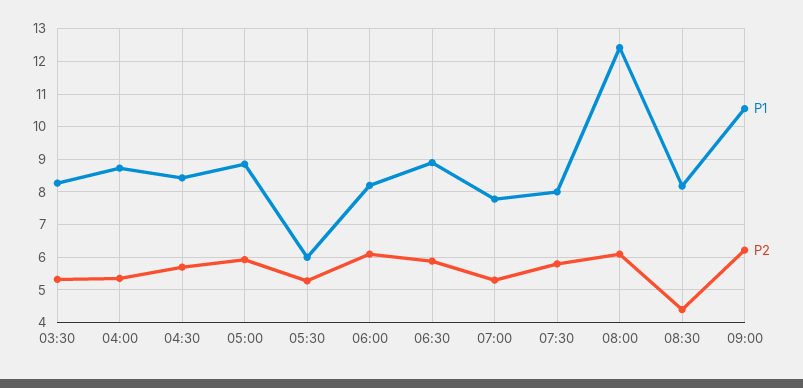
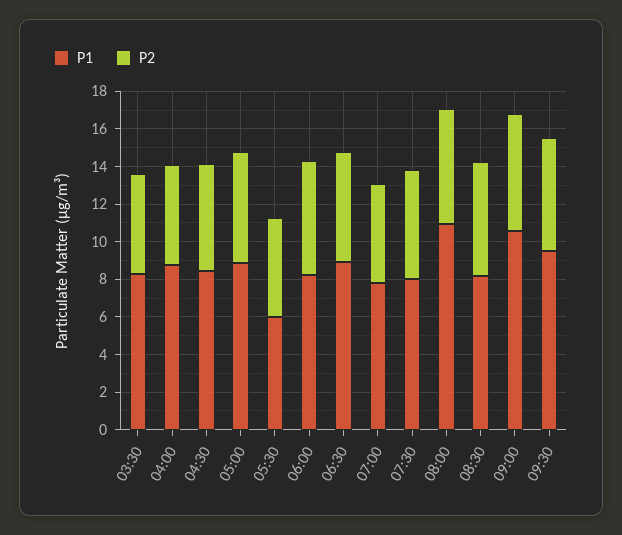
P1, 08:00: 12.4 -> 11
P2, 08:30: 4.4 -> 6
P1, 09:30: none -> 9.5
P2, 09:30: none -> 6

